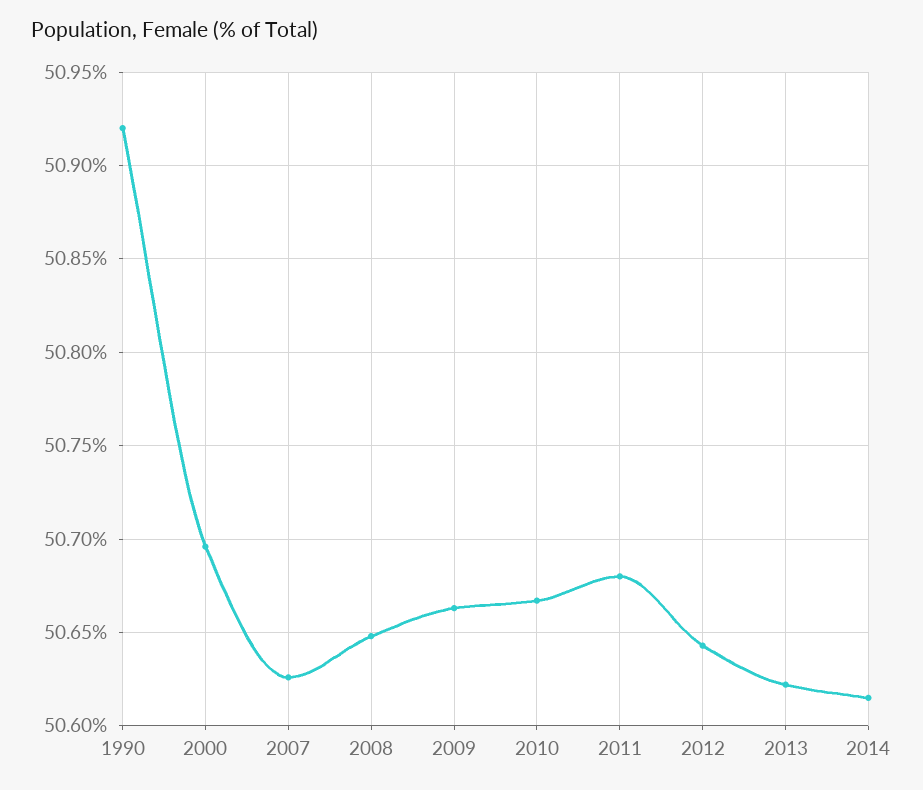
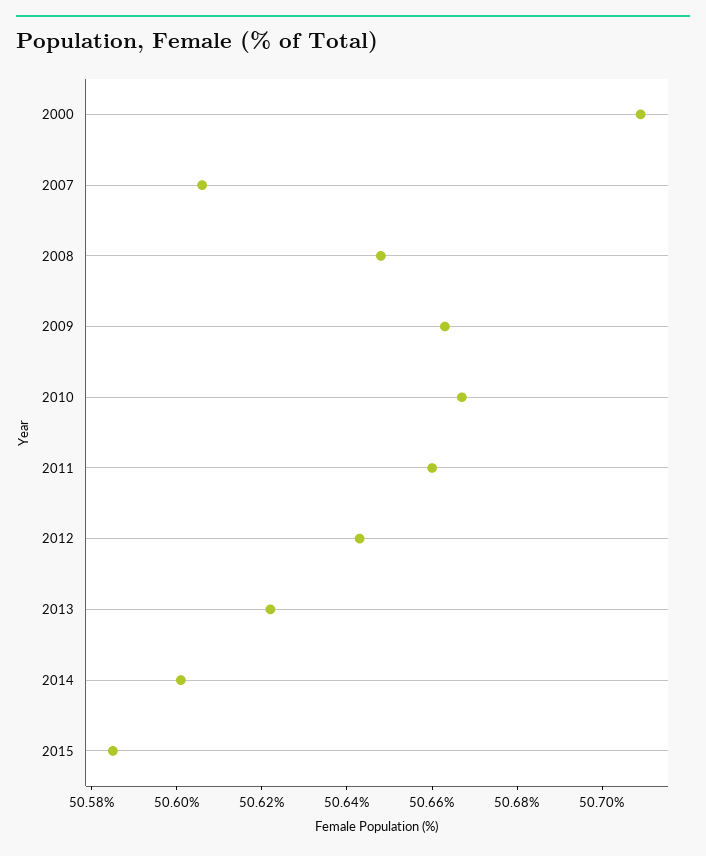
1990: 50.92 -> none
2000: 50.695 -> 50.71
2007: 50.625 -> 50.605
2011: 50.68 -> 50.66
2014: 50.615 -> 50.6
2015: none -> 50.585

